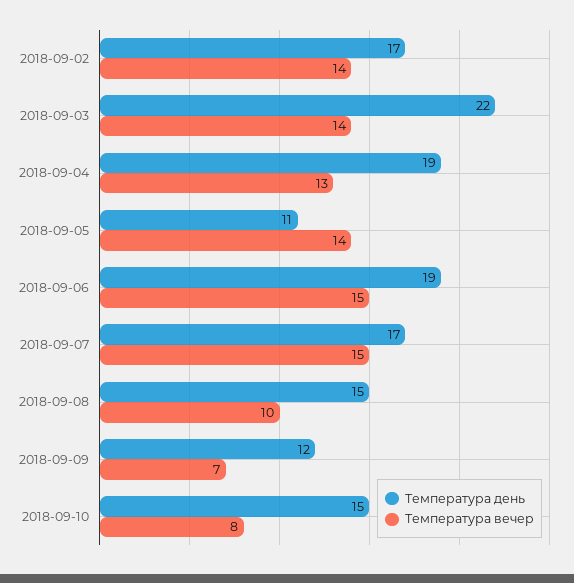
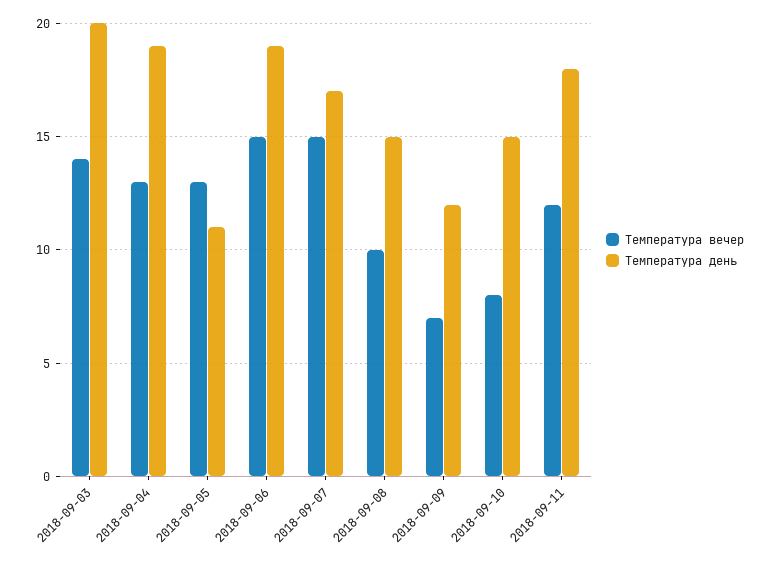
Температура день, 2018-09-02: 17 -> none
Температура вечер, 2018-09-02: 14 -> none
Температура день, 2018-09-03: 22 -> 20
Температура вечер, 2018-09-05: 14 -> 13
Температура вечер, 2018-09-11: none -> 12
Температура день, 2018-09-11: none -> 18

